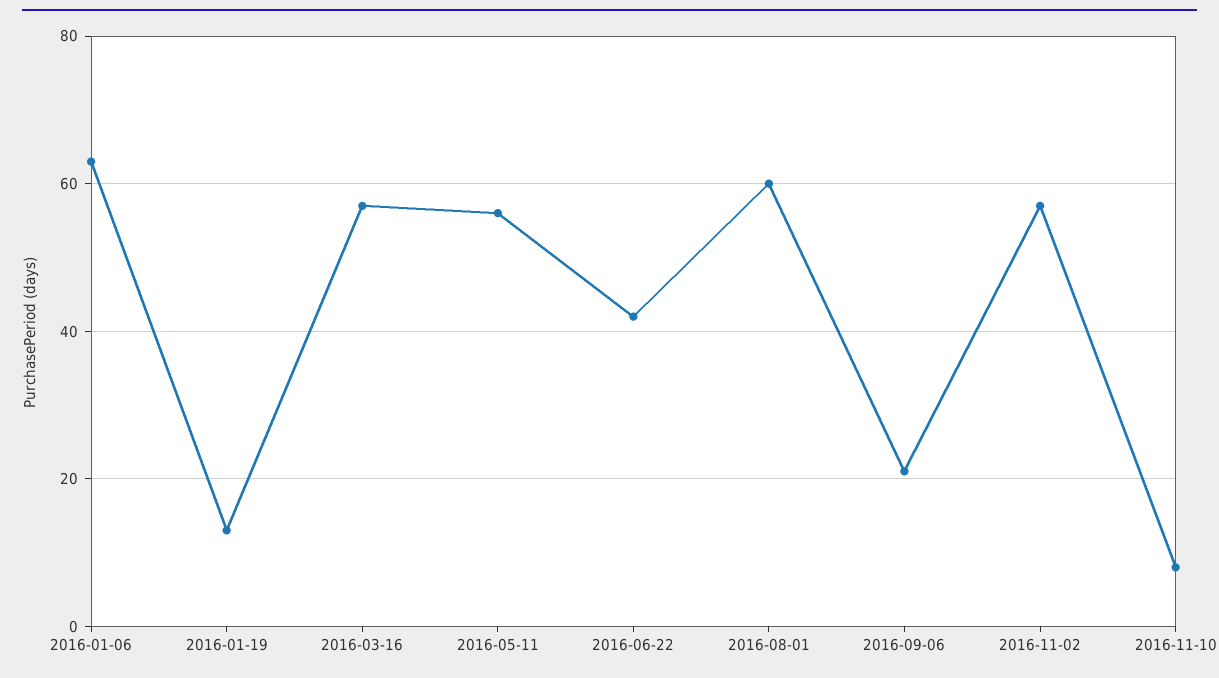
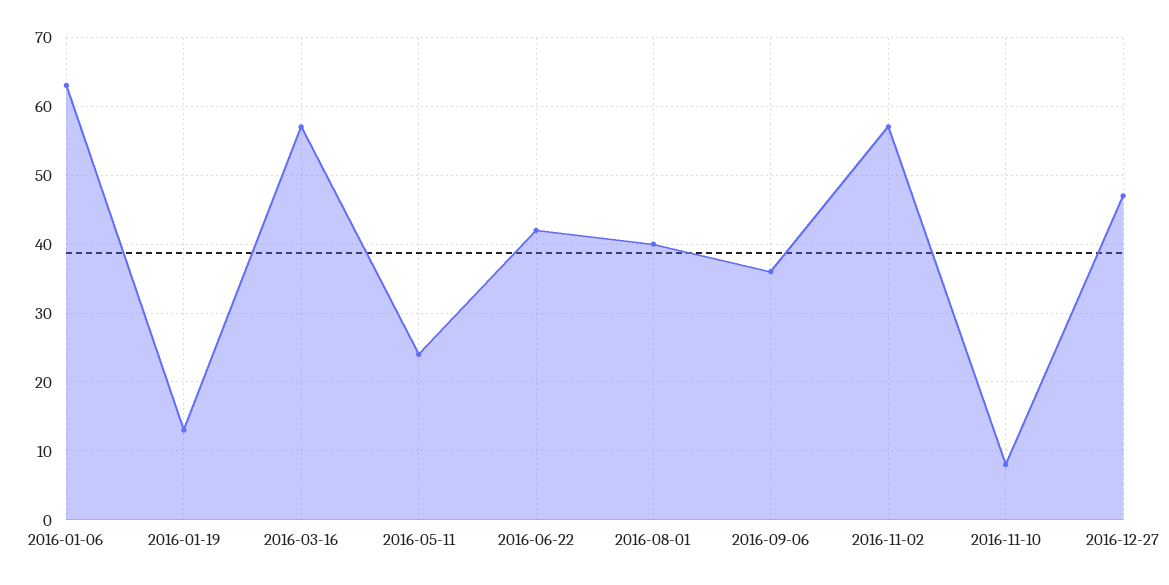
2016-05-11: 55 -> 24
2016-08-01: 60 -> 40
2016-09-06: 20 -> 36
2016-12-27: none -> 47

